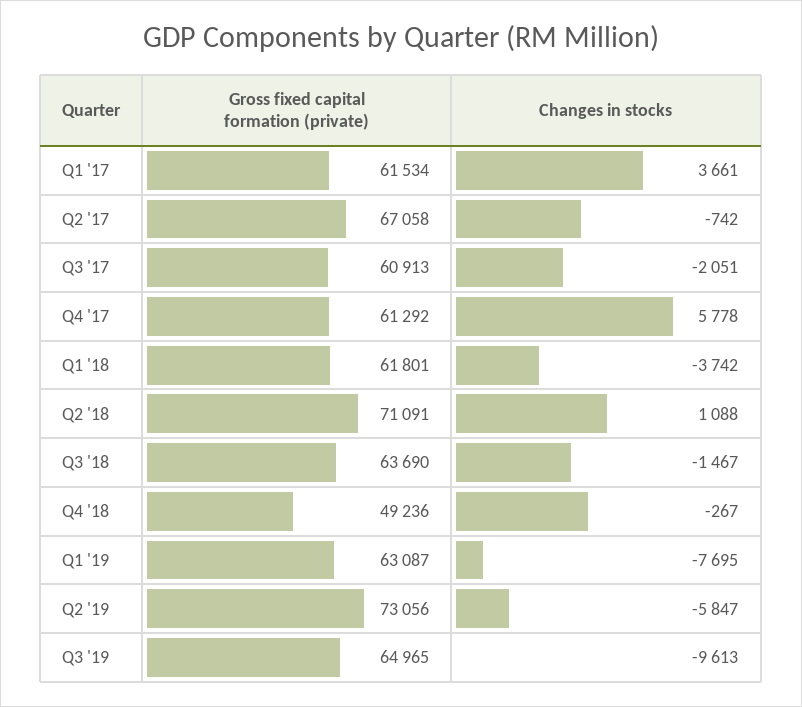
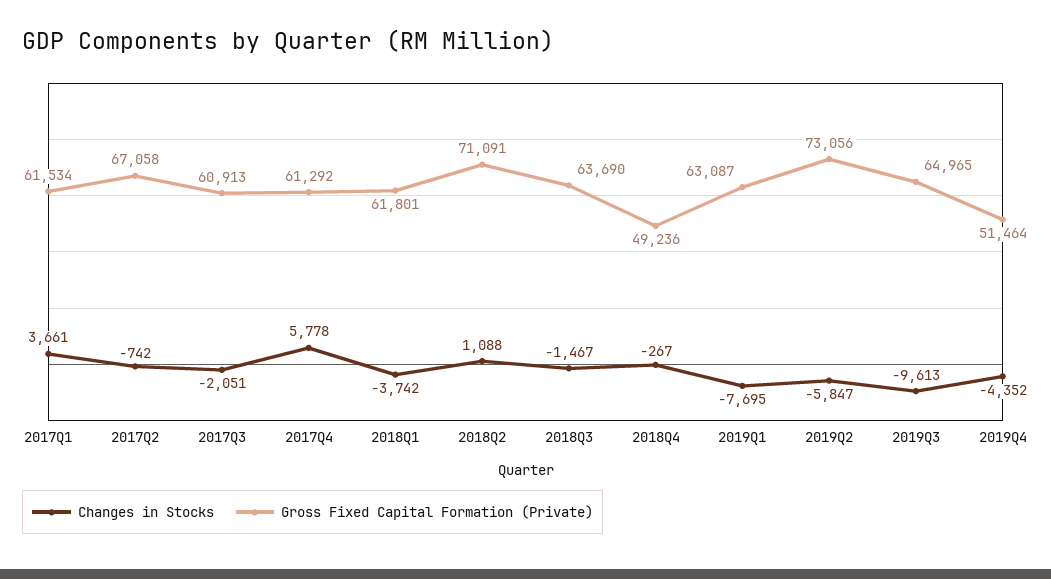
Changes in stocks, 2019Q4: none -> -4352
Gross fixed capital formation (private), 2019Q4: none -> 51464

